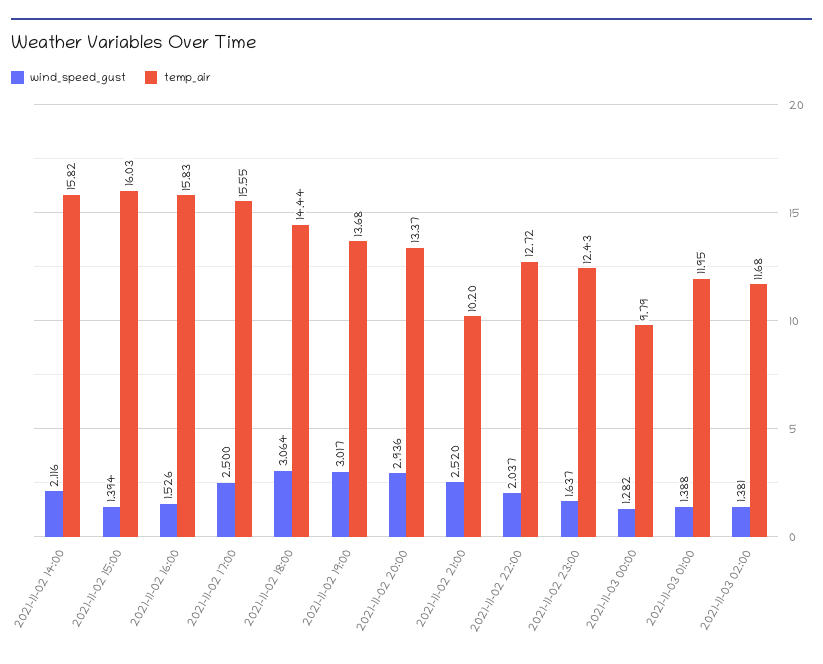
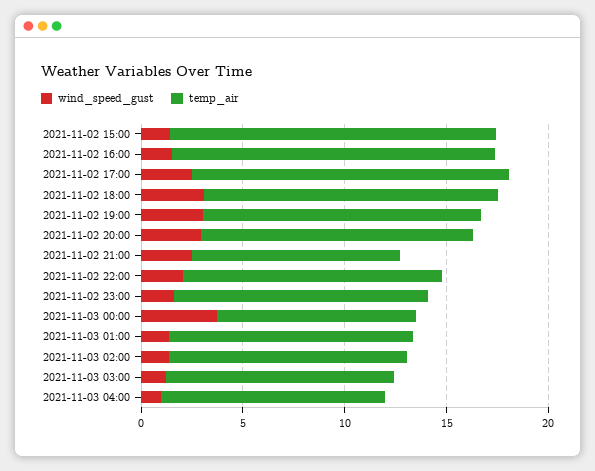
wind_speed_gust, 2021-11-02 14:00: 2.116 -> none
temp_air, 2021-11-02 14:00: 15.82 -> none
wind_speed_gust, 2021-11-03 00:00: 1.282 -> 4
wind_speed_gust, 2021-11-03 03:00: none -> 1
temp_air, 2021-11-03 03:00: none -> 11
wind_speed_gust, 2021-11-03 04:00: none -> 1
temp_air, 2021-11-03 04:00: none -> 11

